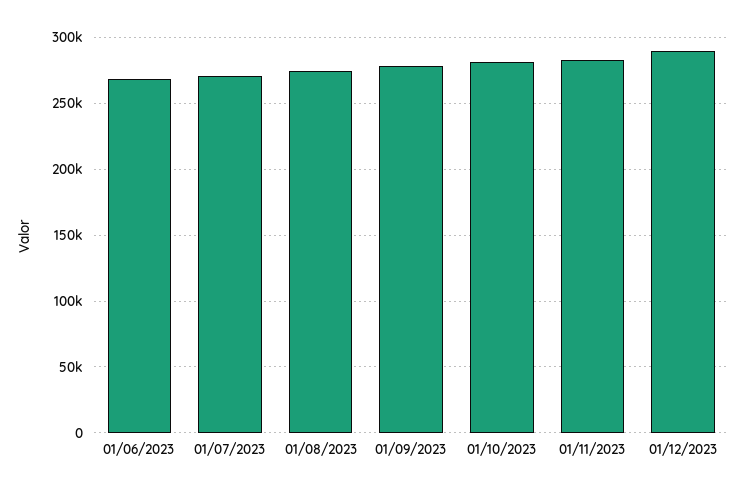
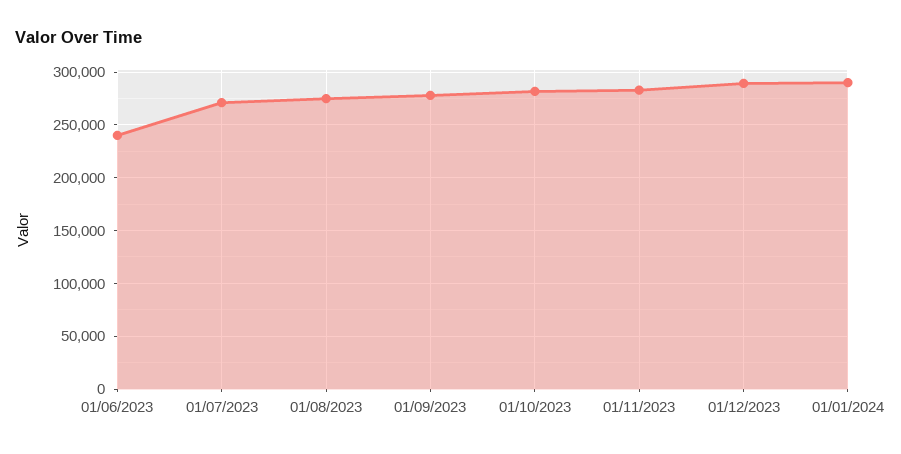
01/06/2023: 270000 -> 240000
01/01/2024: none -> 290000

